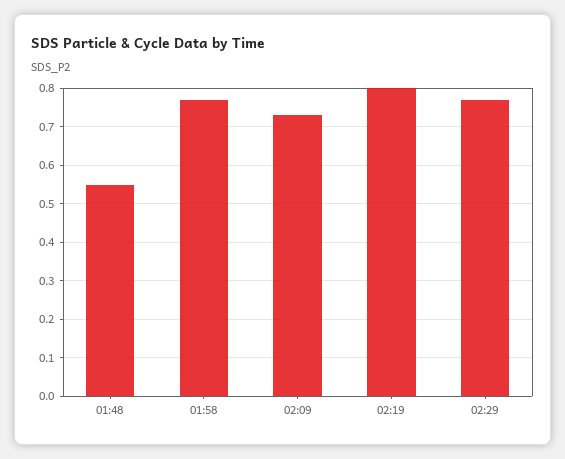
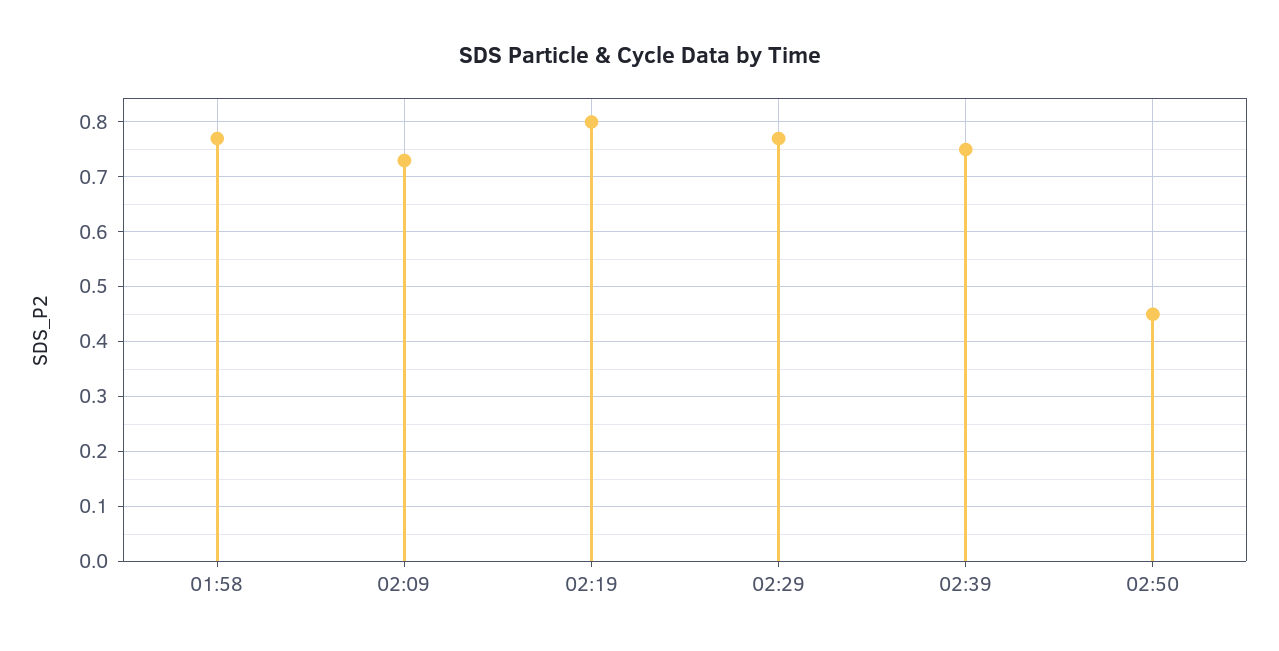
01:48: 0.55 -> none
02:39: none -> 0.75
02:50: none -> 0.45

